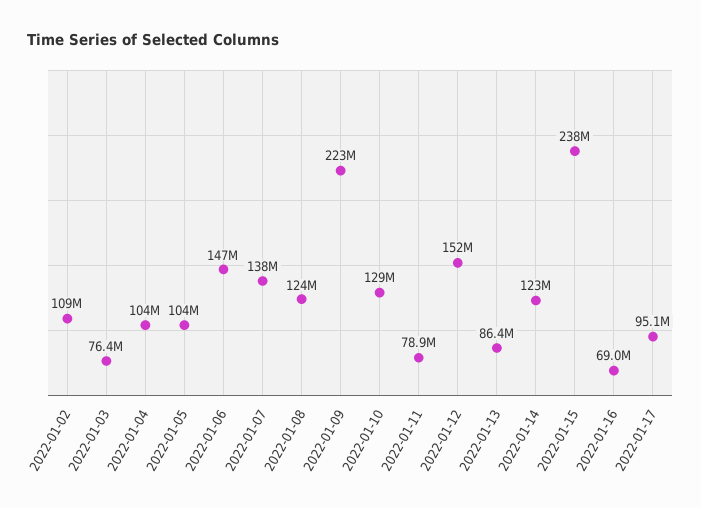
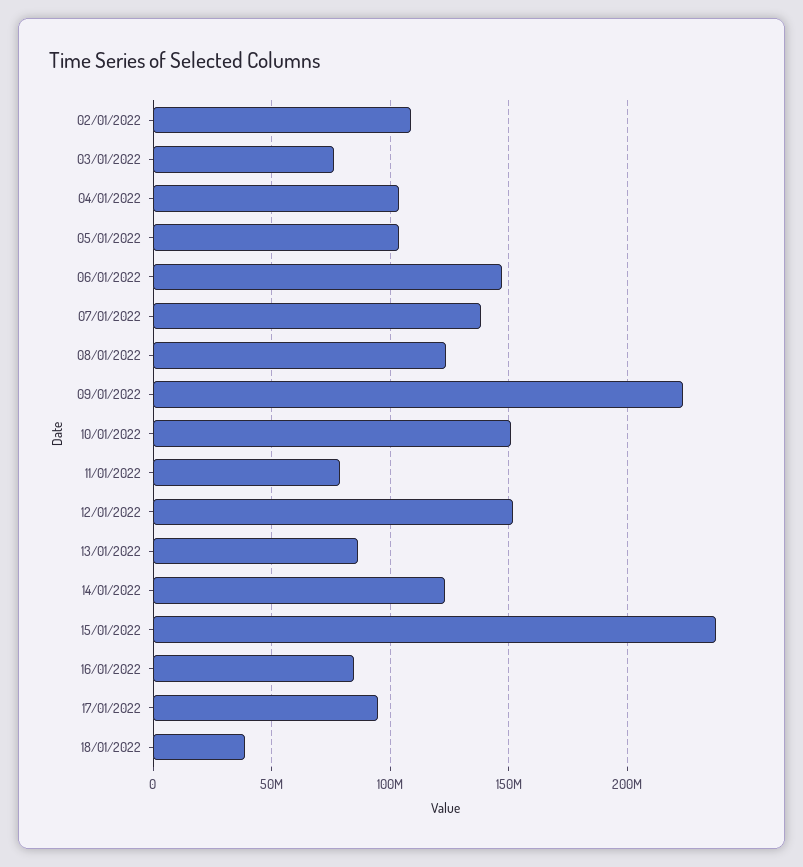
2022-01-10: 129000000 -> 150000000
2022-01-16: 69000000 -> 85000000
18/01/2022: none -> 40000000

